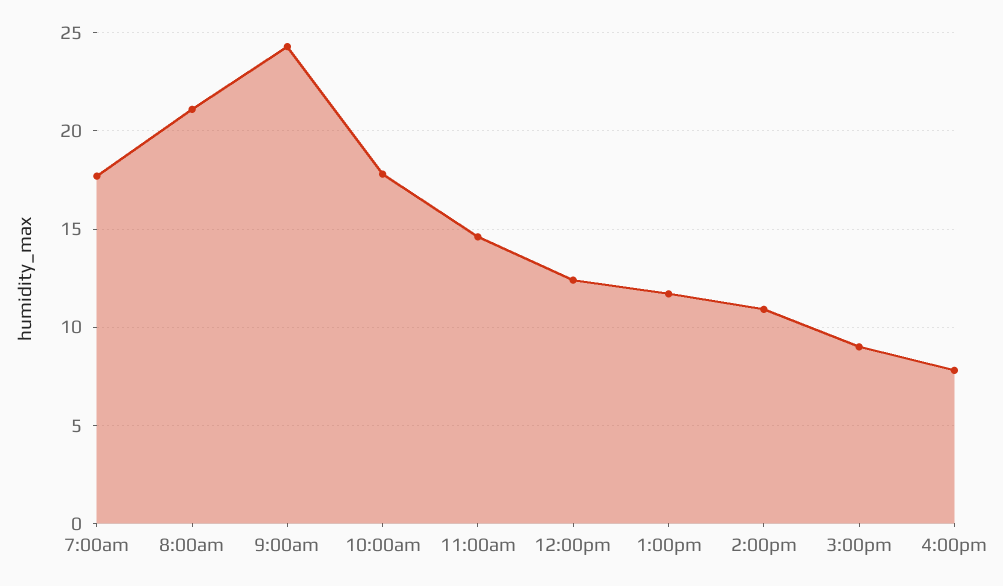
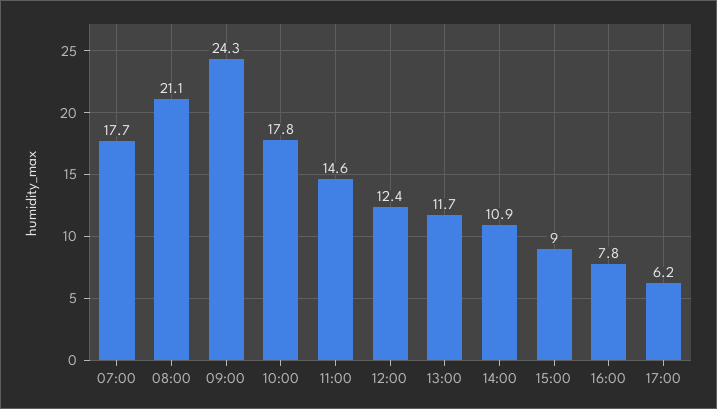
17:00: none -> 6.2

